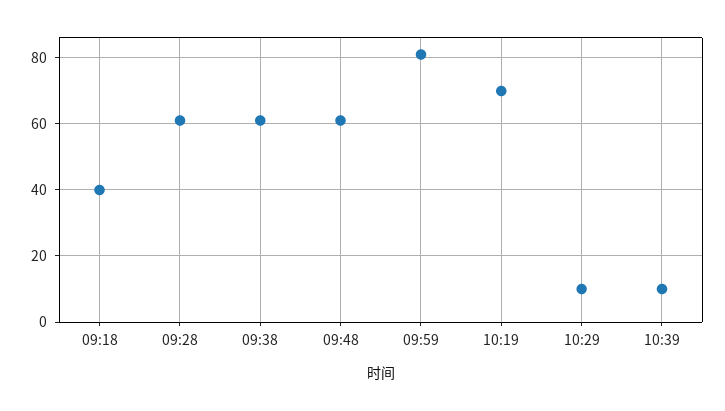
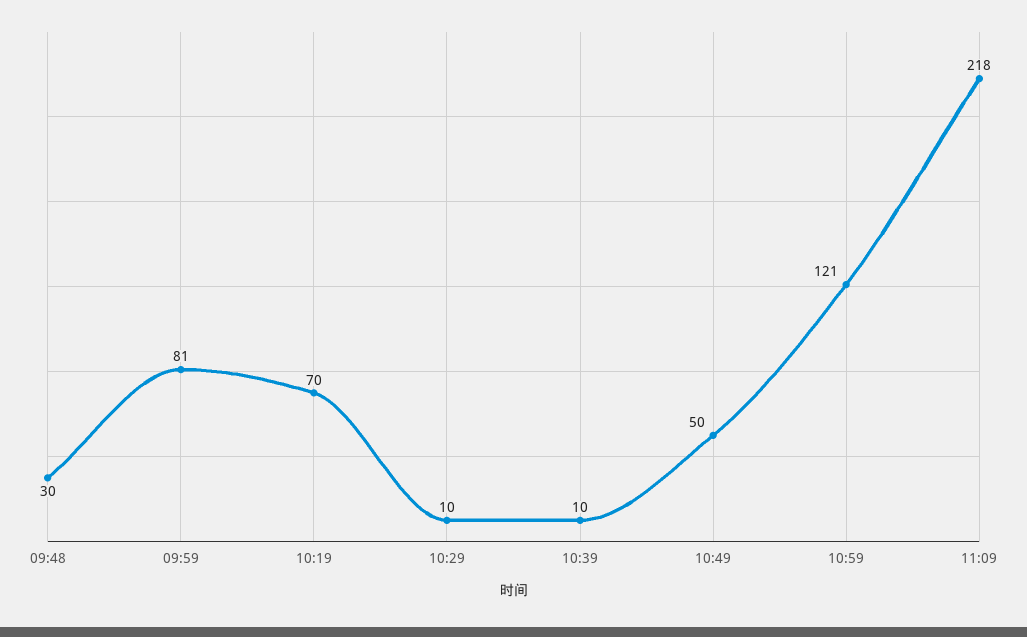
09:18: 40 -> none
09:28: 60 -> none
09:38: 60 -> none
09:48: 60 -> 30
10:49: none -> 50
10:59: none -> 121
11:09: none -> 218

